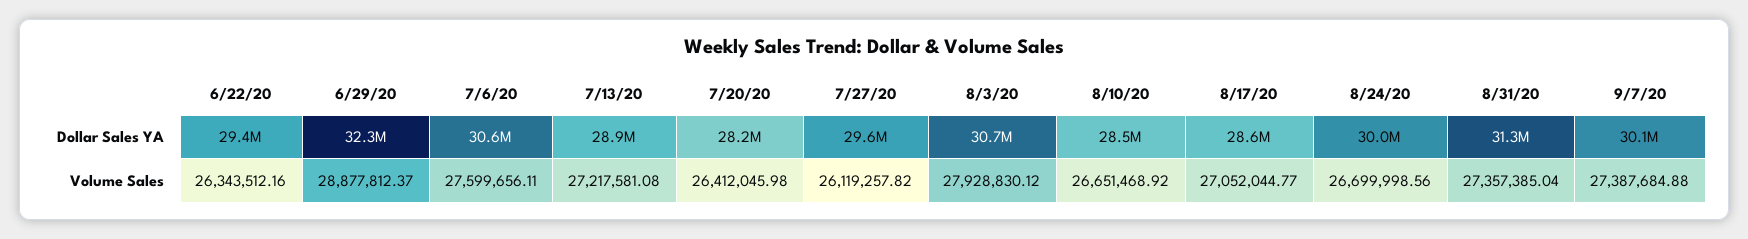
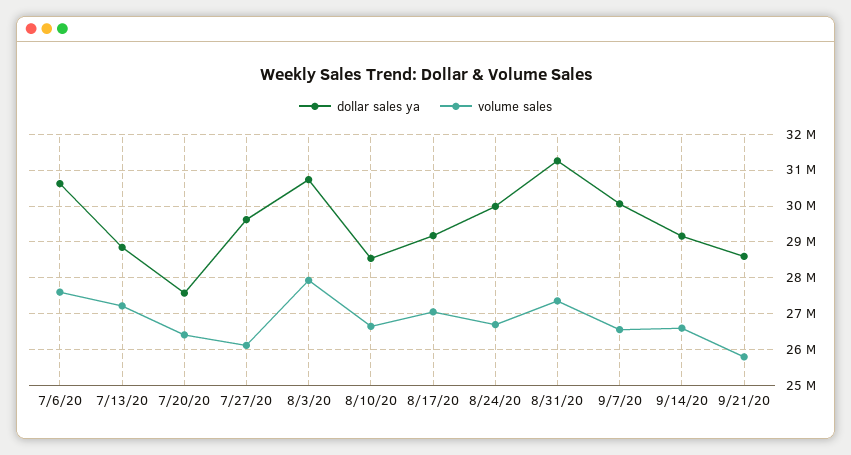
Dollar Sales YA, 6/22/20: 29400000 -> none
Dollar Sales YA, 6/29/20: 32300000 -> none
Dollar Sales YA, 7/20/20: 28200000 -> 27600000
Dollar Sales YA, 8/17/20: 28600000 -> 29200000
Volume Sales, 6/22/20: 26343512.16 -> none
Volume Sales, 6/29/20: 28877812.37 -> none
Volume Sales, 9/7/20: 27387684.88 -> 26600000
Dollar Sales YA, 9/14/20: none -> 29200000
Volume Sales, 9/14/20: none -> 26600000
Dollar Sales YA, 9/21/20: none -> 28600000
Volume Sales, 9/21/20: none -> 25800000

